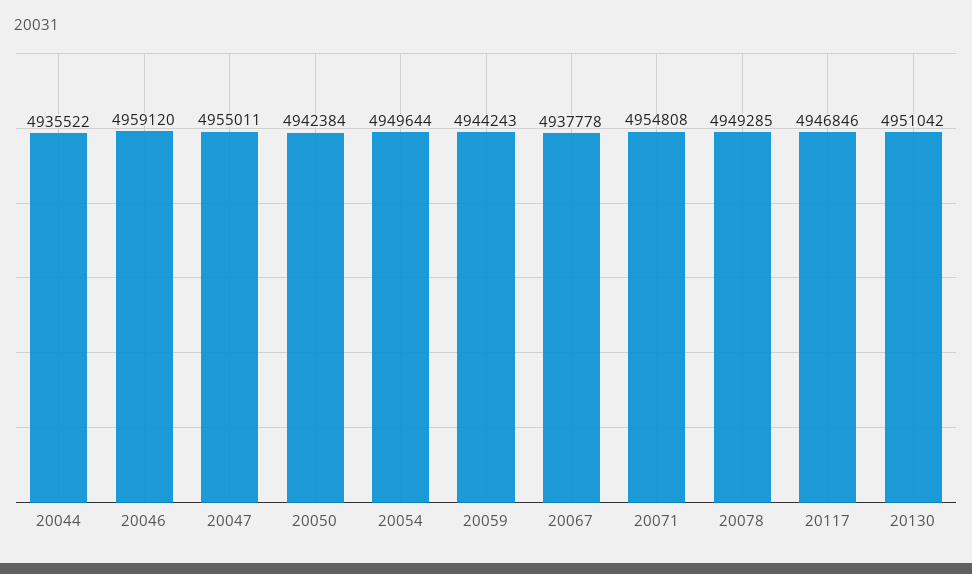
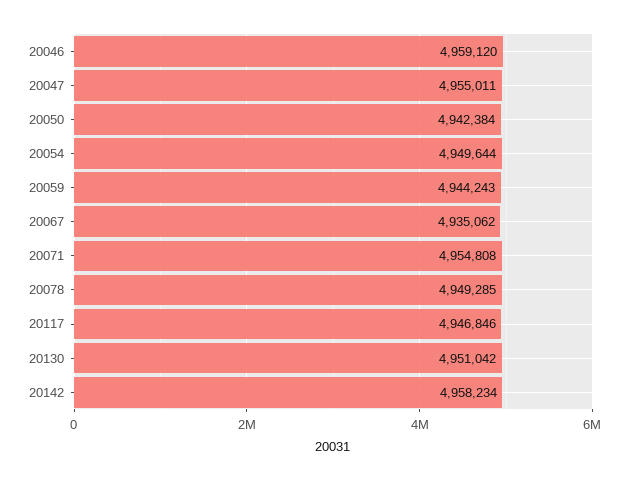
20044: 4935522 -> none
20067: 4937778 -> 4935062
20142: none -> 4958234

